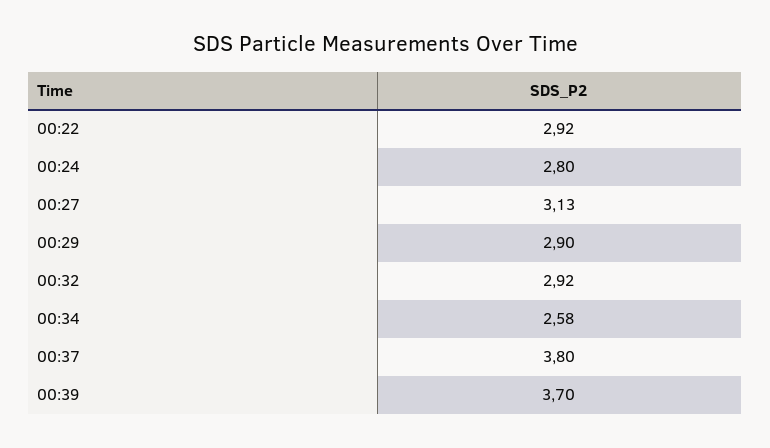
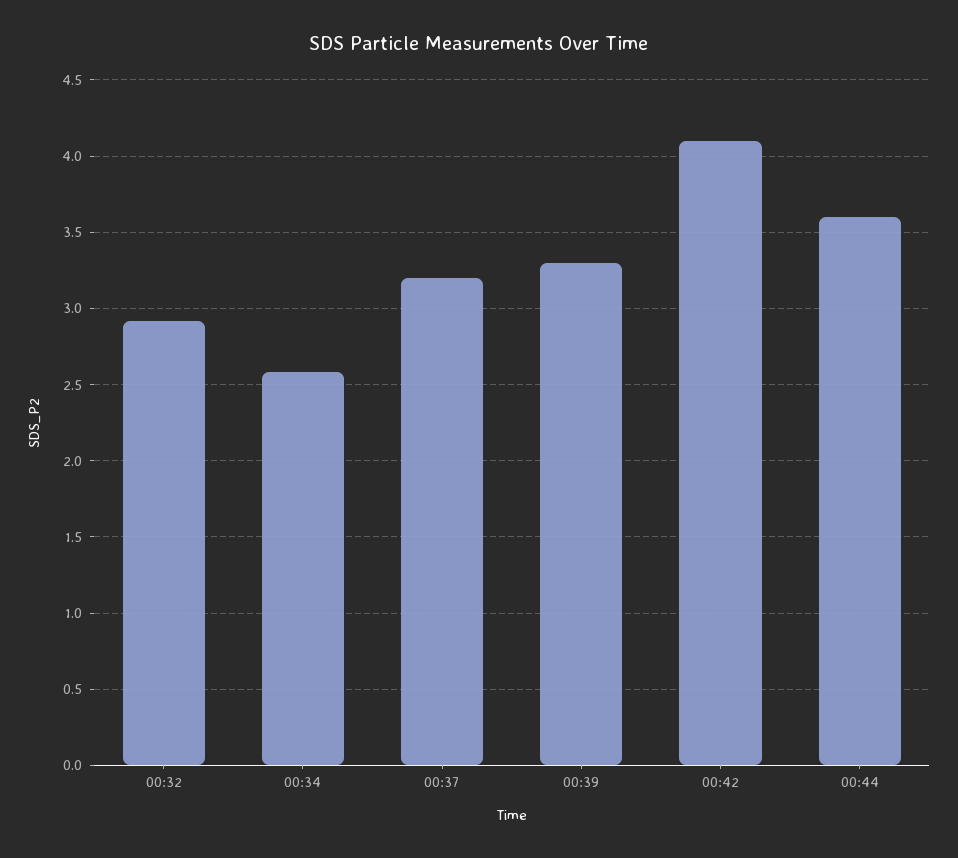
00:22: 2.92 -> none
00:24: 2.8 -> none
00:27: 3.13 -> none
00:29: 2.9 -> none
00:37: 3.8 -> 3.2
00:39: 3.7 -> 3.3
00:42: none -> 4.1
00:44: none -> 3.6

